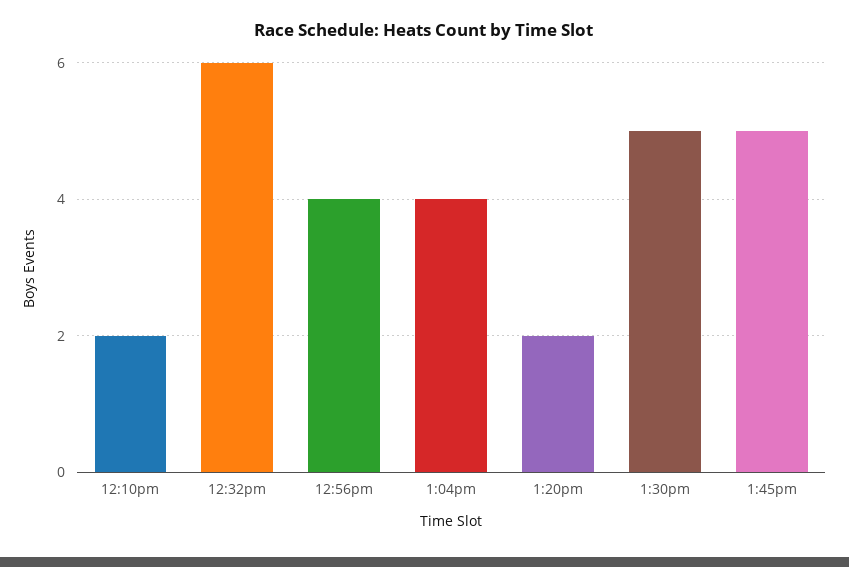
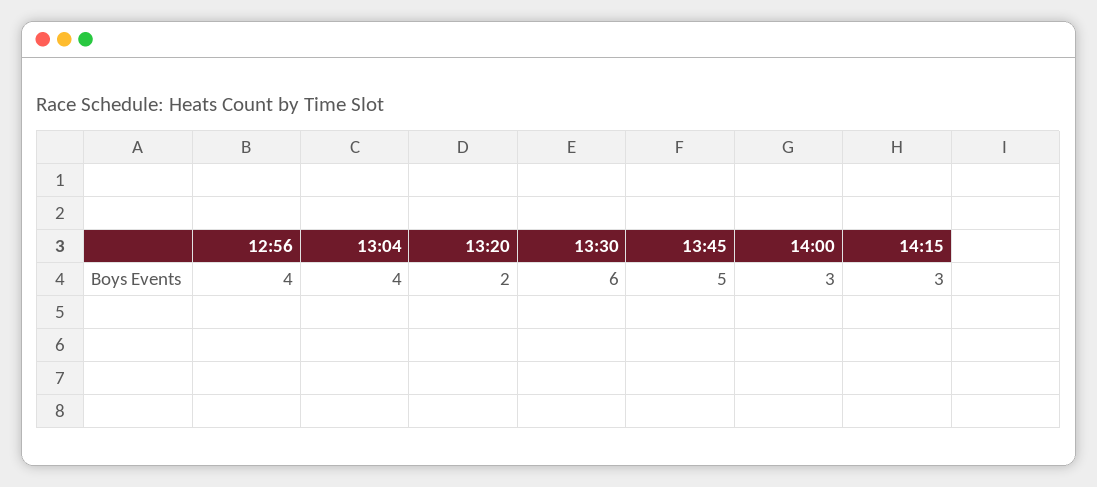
12:10pm: 2 -> none
12:32pm: 6 -> none
1:30pm: 5 -> 6
14:00: none -> 3
14:15: none -> 3

